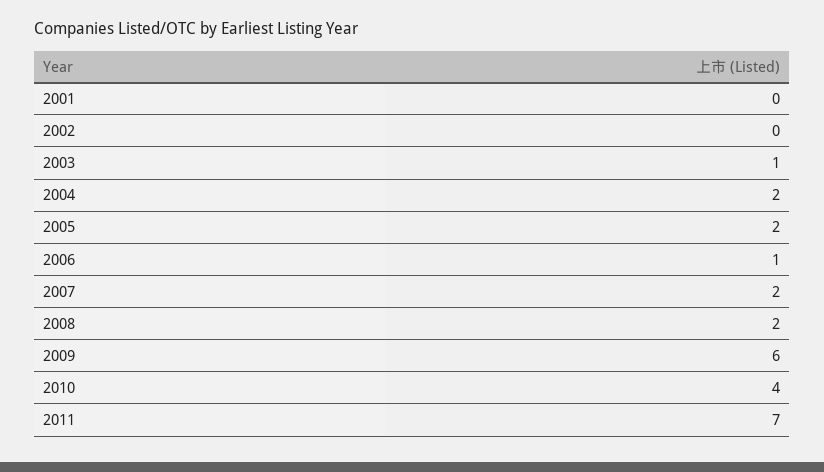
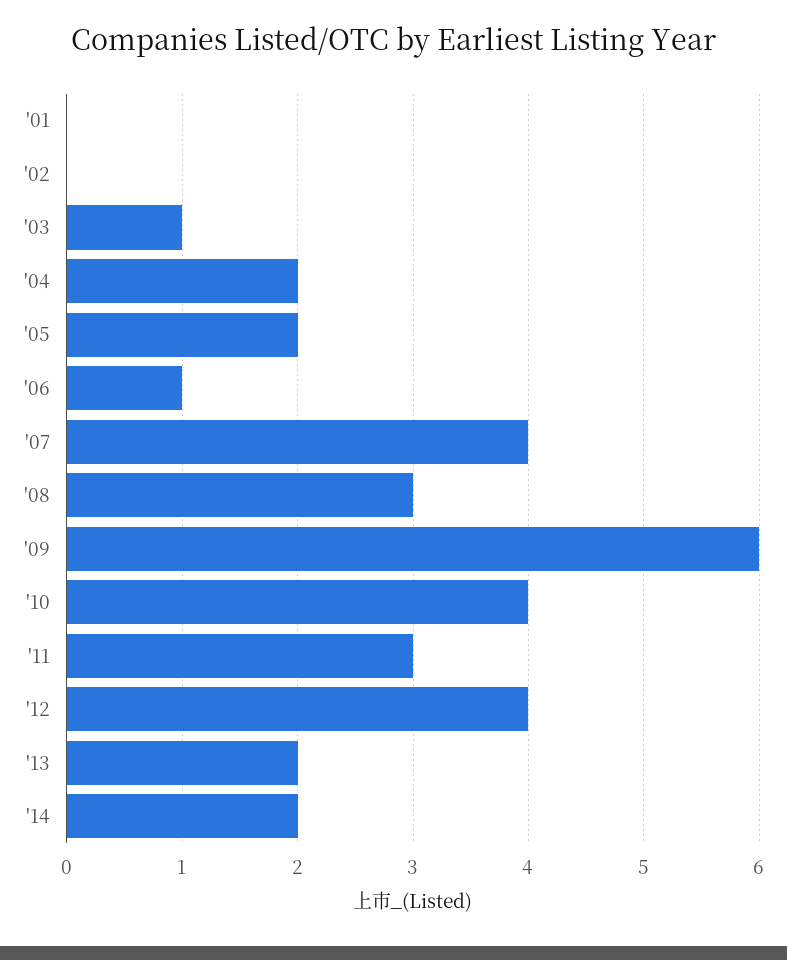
2007: 2 -> 4
2008: 2 -> 3
2011: 7 -> 3
'12: none -> 4
'13: none -> 2
'14: none -> 2

